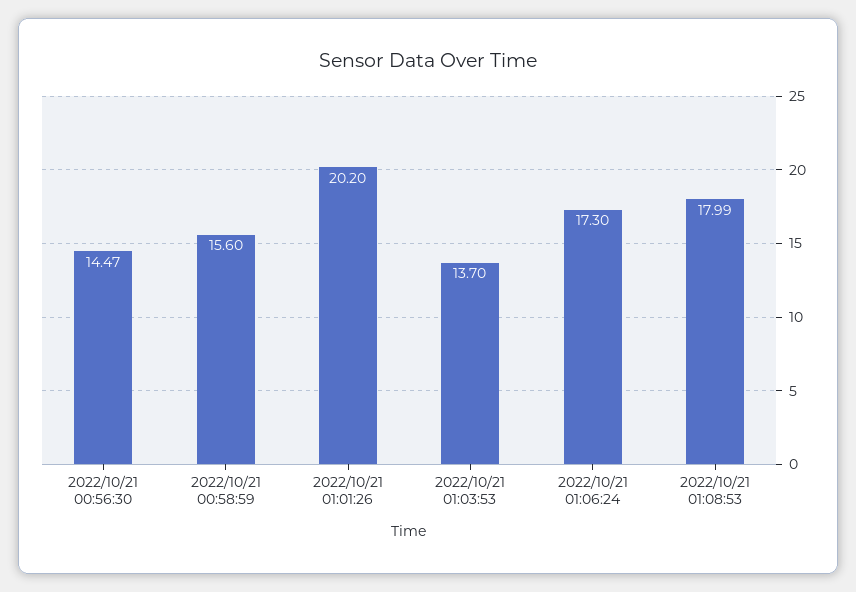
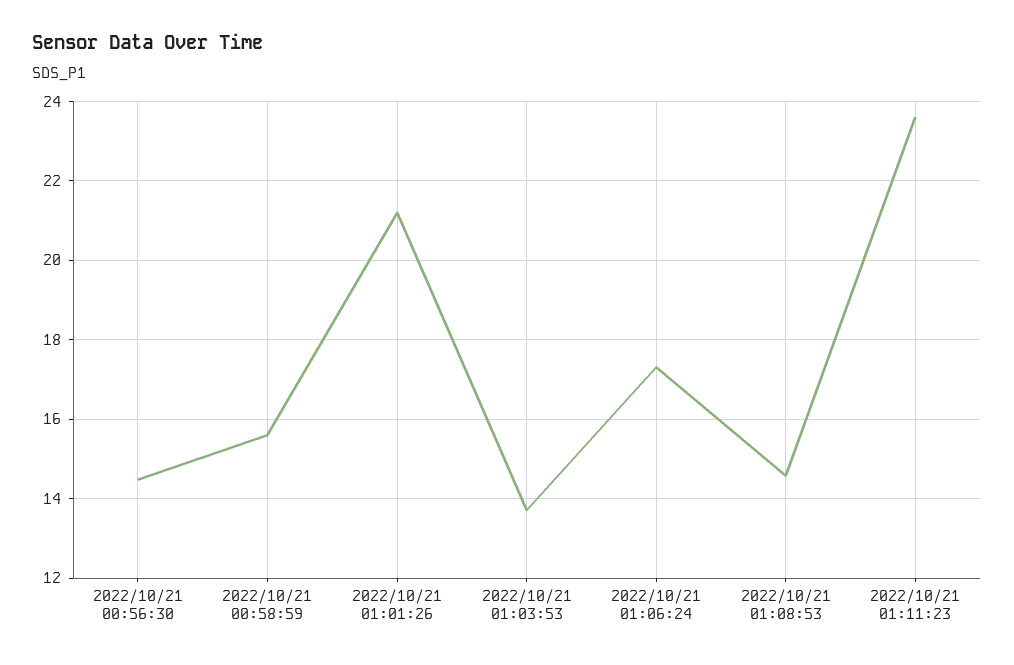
2022/10/21 01:01:26: 20.2 -> 21.2
2022/10/21 01:08:53: 17.99 -> 14.6
2022/10/21 01:11:23: none -> 23.6

